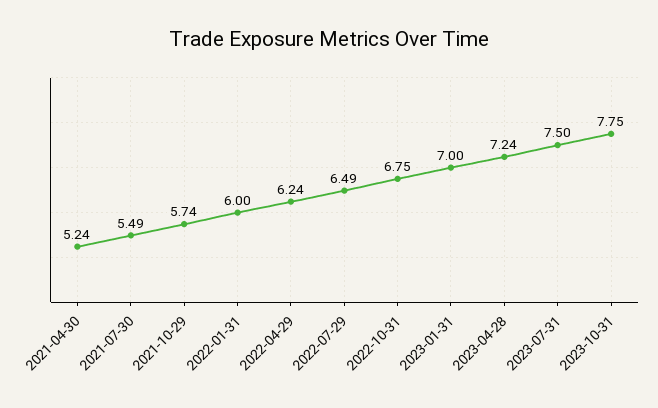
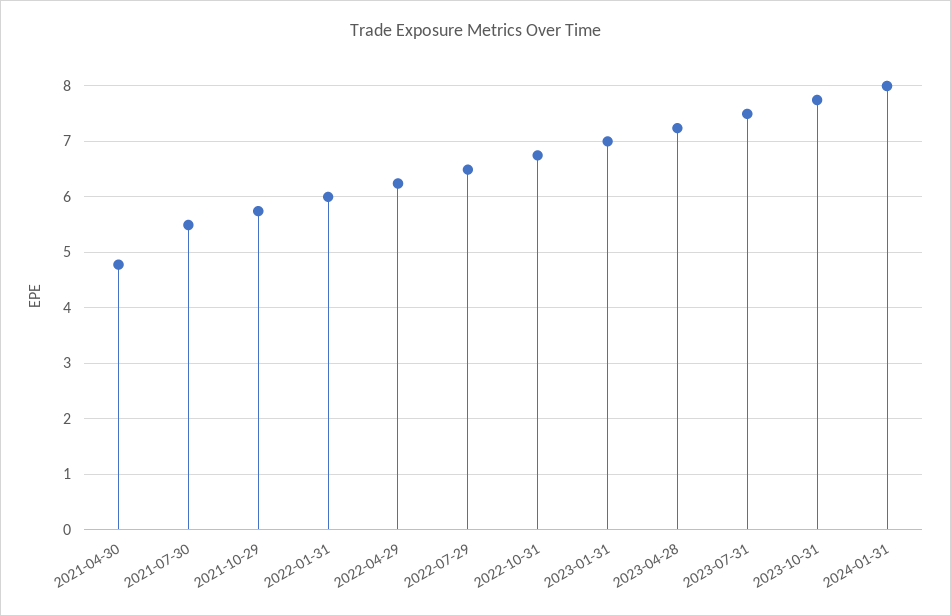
2021-04-30: 5.24 -> 4.8
2024-01-31: none -> 8

